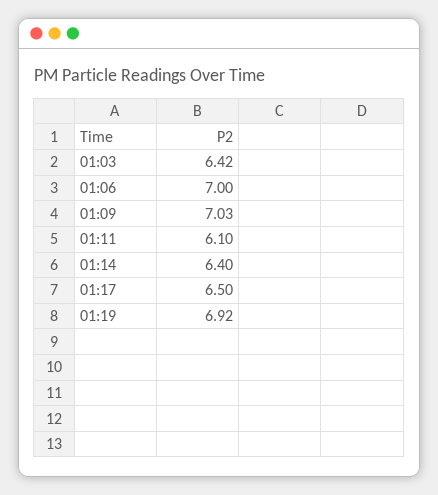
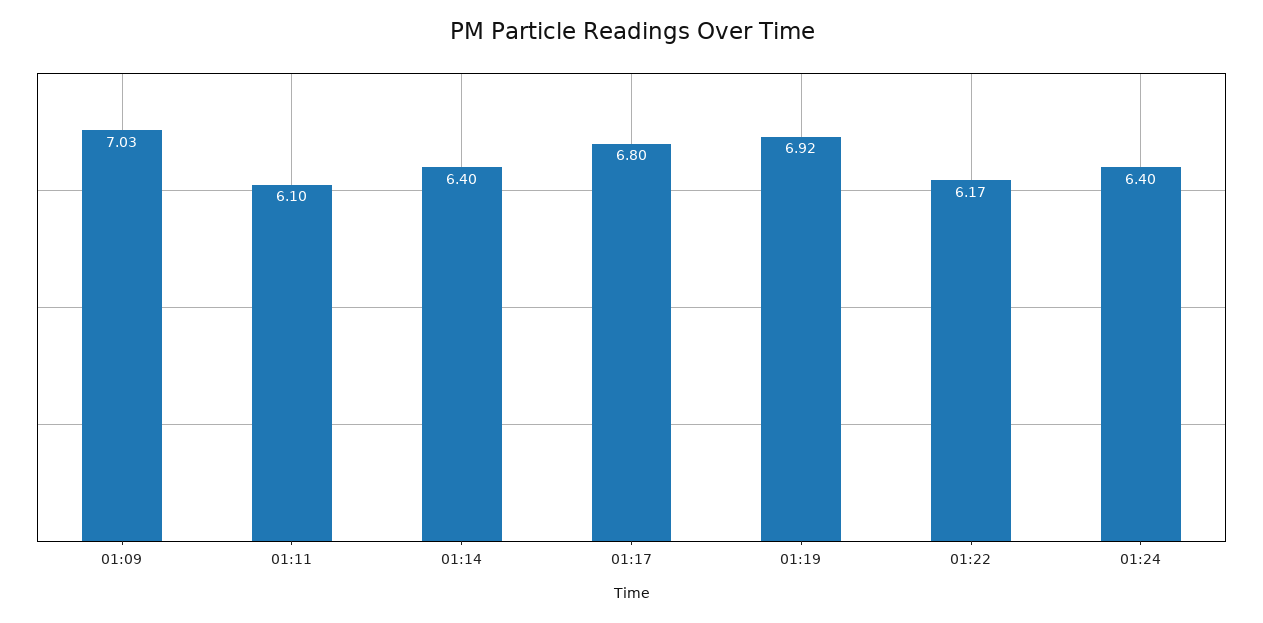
01:03: 6.42 -> none
01:06: 7 -> none
01:17: 6.5 -> 6.8
01:22: none -> 6.17
01:24: none -> 6.4

